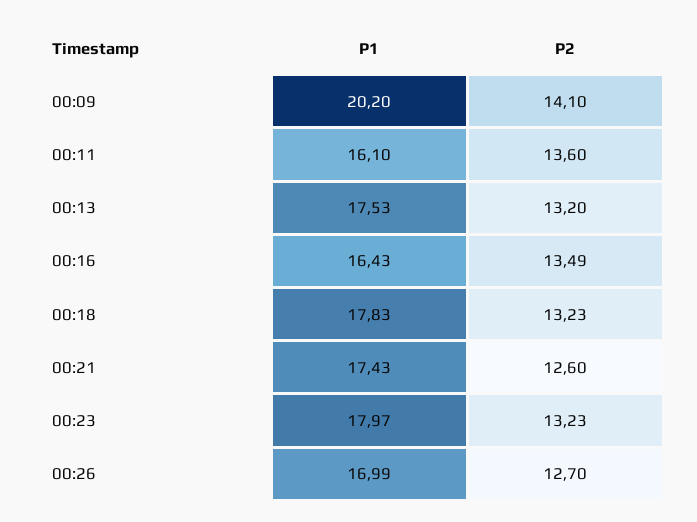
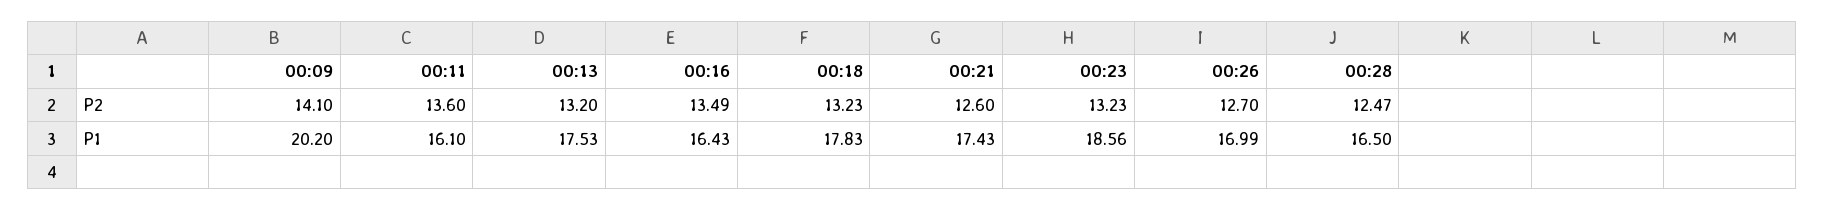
P1, 00:23: 17.97 -> 18.56
P2, 00:28: none -> 12.47
P1, 00:28: none -> 16.5

